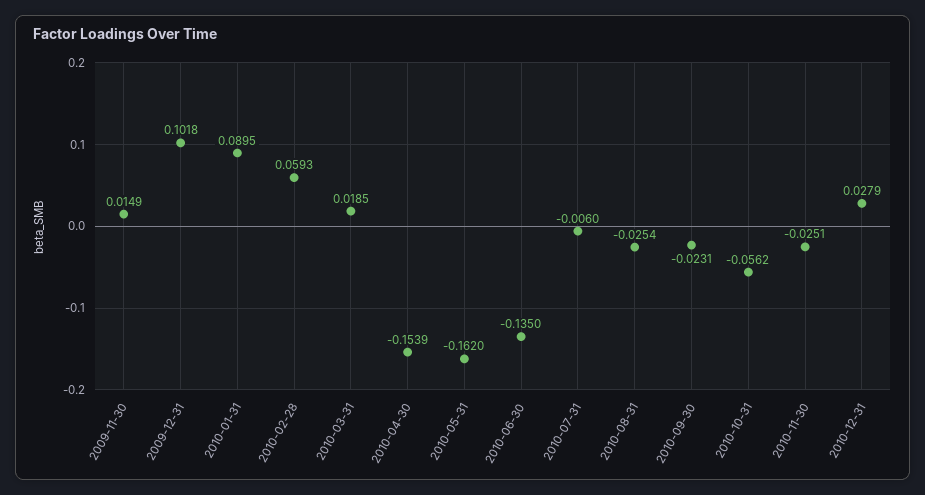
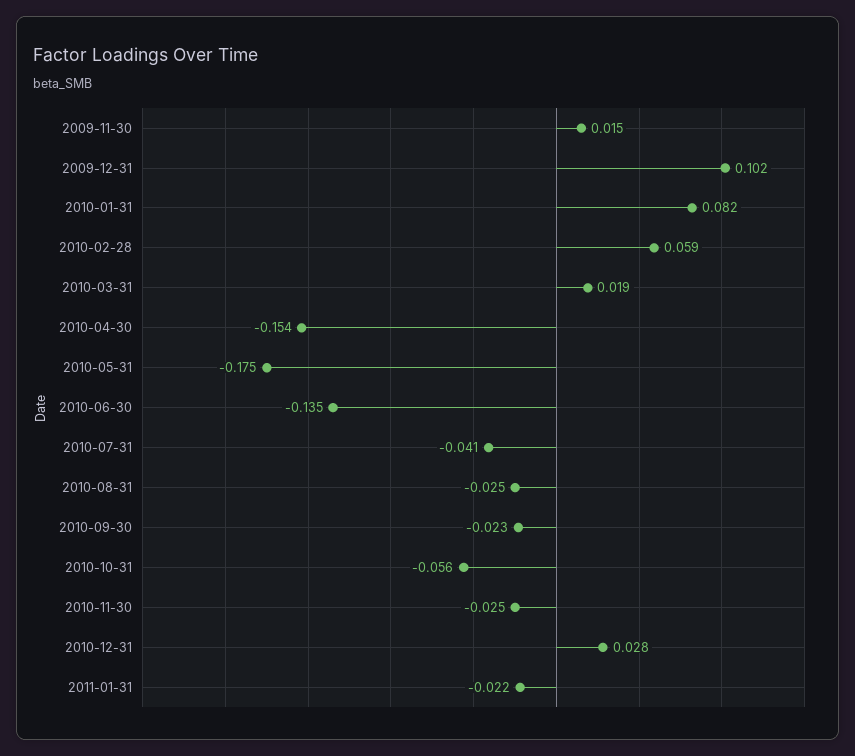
2010-01-31: 0.0895 -> 0.082
2010-05-31: -0.162 -> -0.175
2010-07-31: -0.006 -> -0.041
2011-01-31: none -> -0.022

